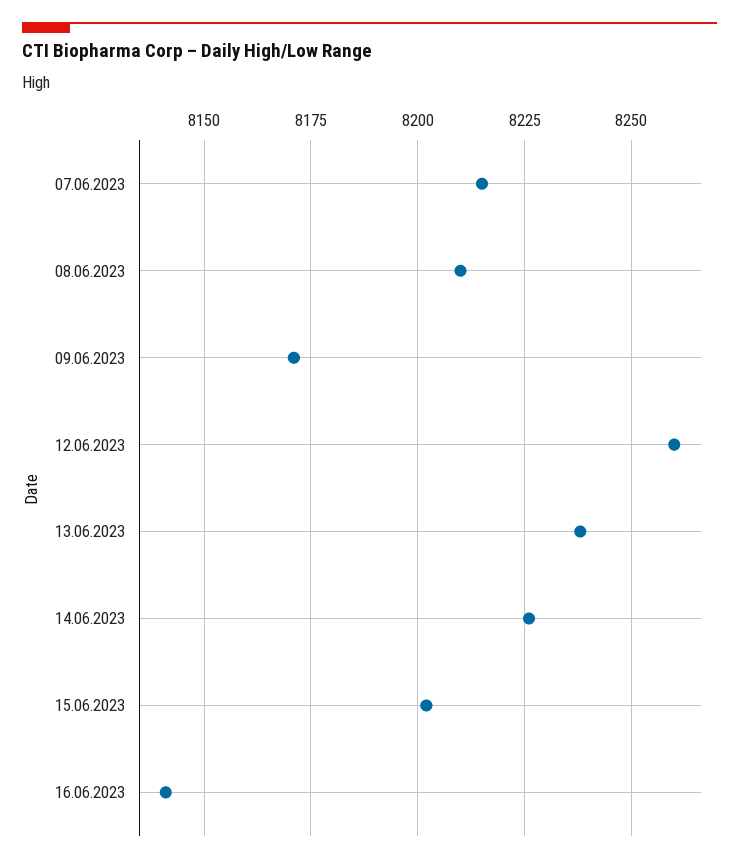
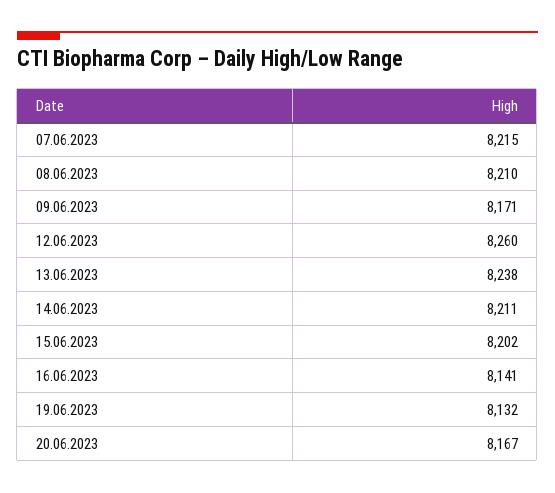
14.06.2023: 8225 -> 8211
19.06.2023: none -> 8132
20.06.2023: none -> 8167

